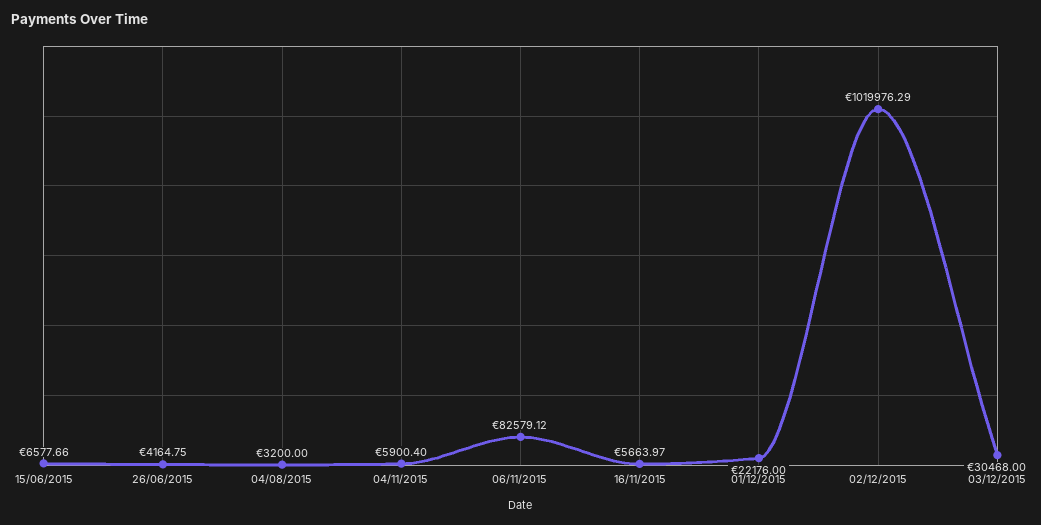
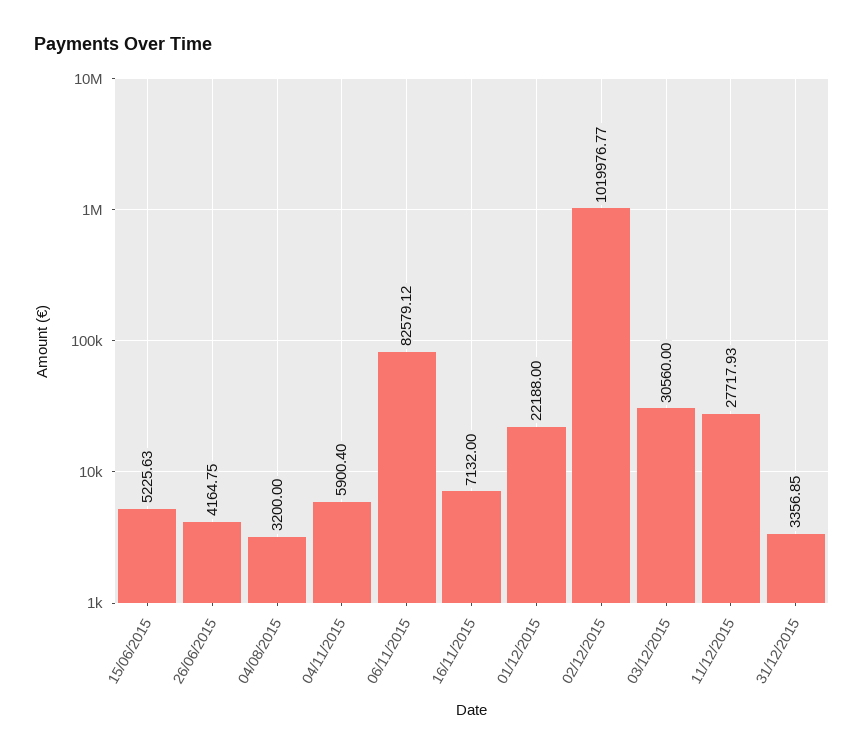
15/06/2015: 6577.66 -> 5225.63
16/11/2015: 5663.97 -> 7132
01/12/2015: 22176 -> 22188
02/12/2015: 1019976.29 -> 1019976.77
03/12/2015: 30468 -> 30560
11/12/2015: none -> 27717.93
31/12/2015: none -> 3356.85

